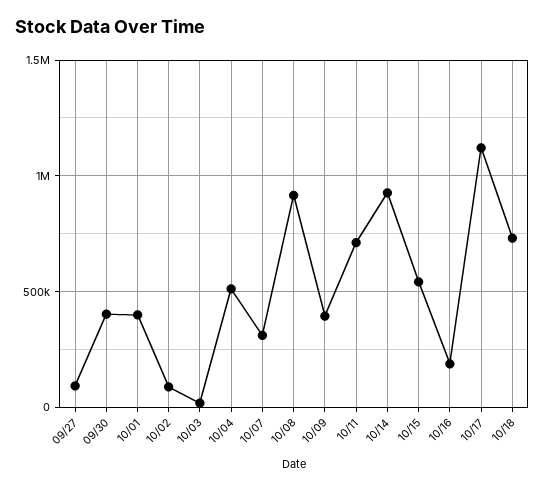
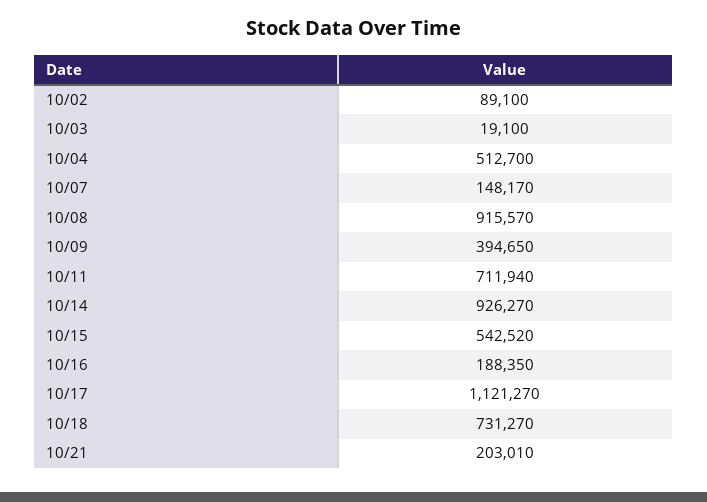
09/27: 100000 -> none
09/30: 400000 -> none
10/01: 400000 -> none
10/07: 300000 -> 148170
10/21: none -> 203010

